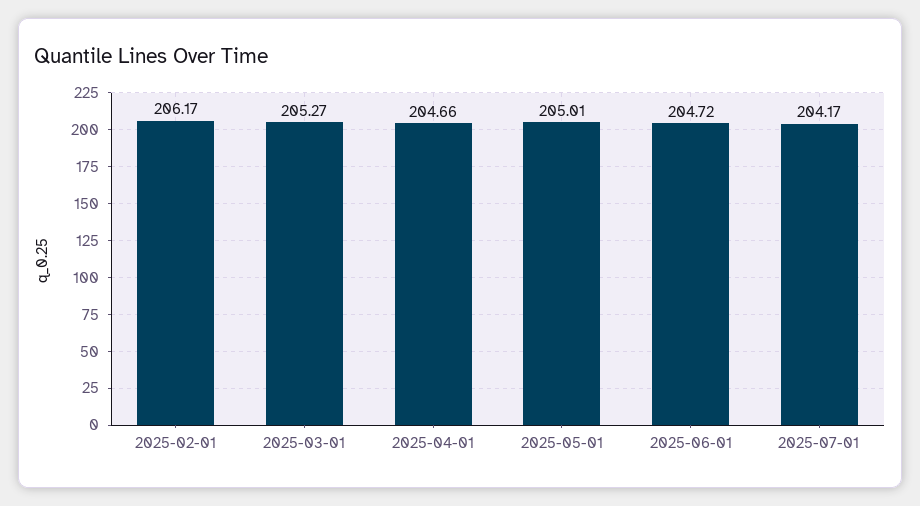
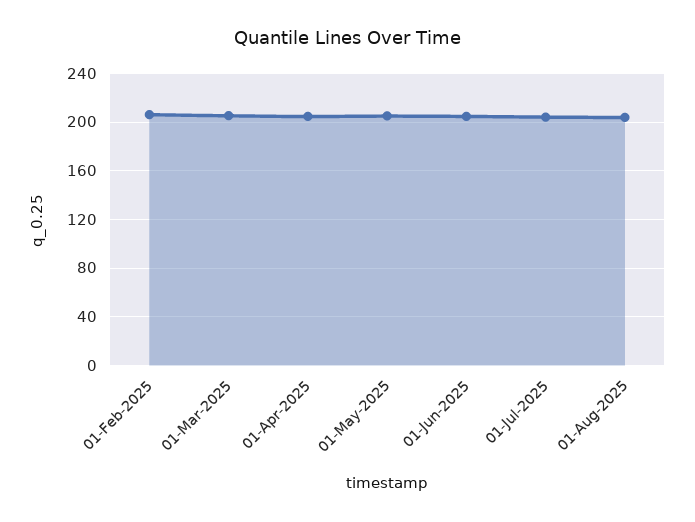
01-Aug-2025: none -> 205

